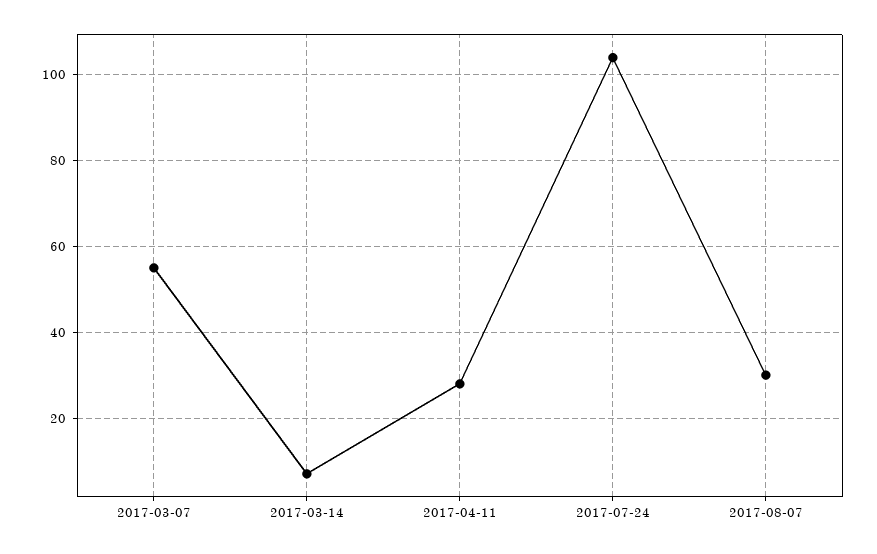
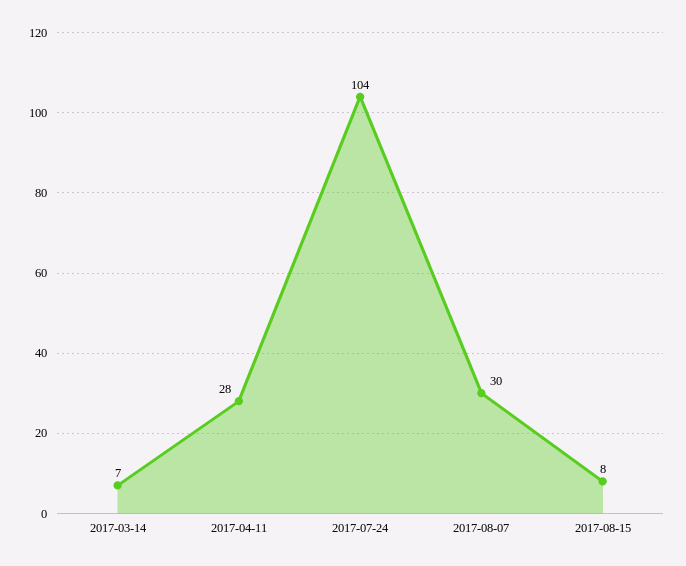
2017-03-07: 55 -> none
2017-08-15: none -> 8

